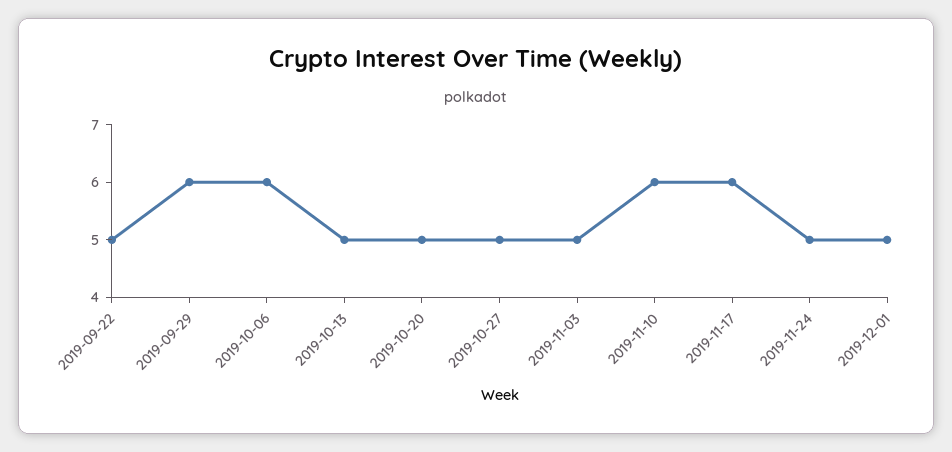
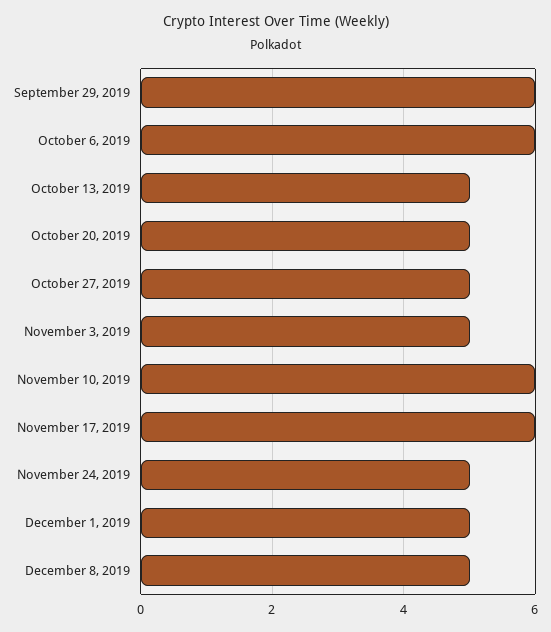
2019-09-22: 5 -> none
December 8, 2019: none -> 5

